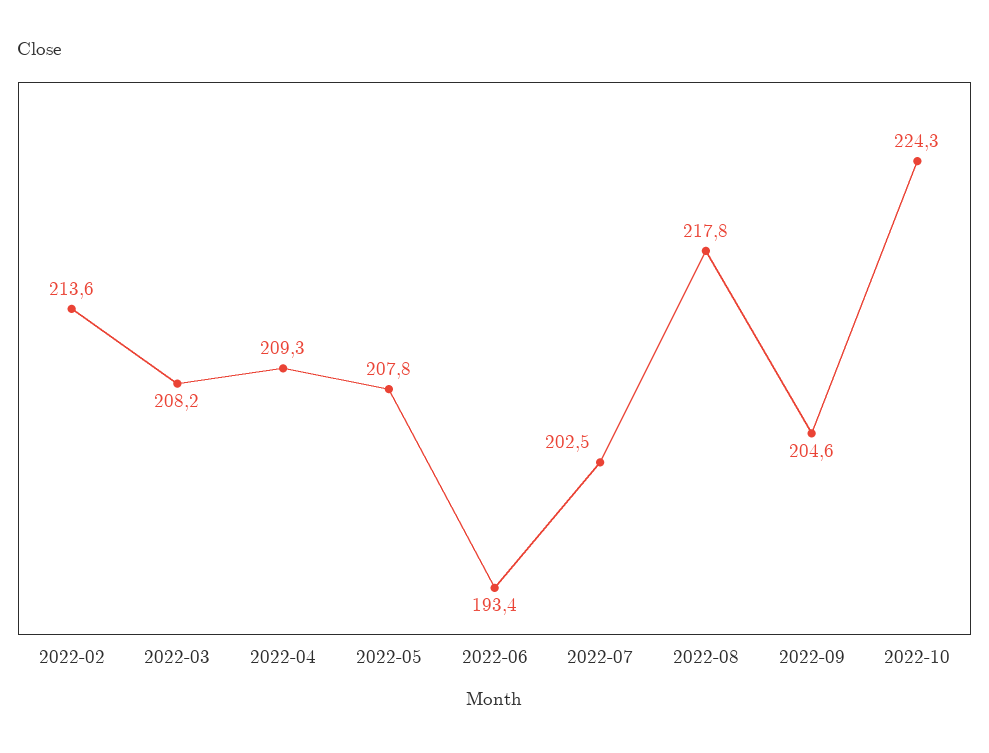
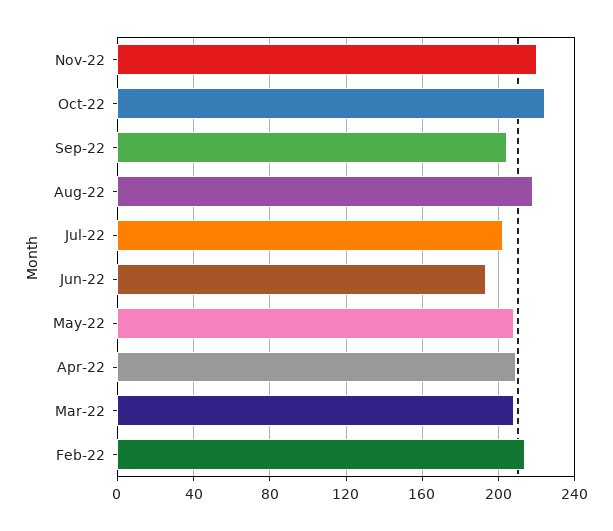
Nov-22: none -> 220

